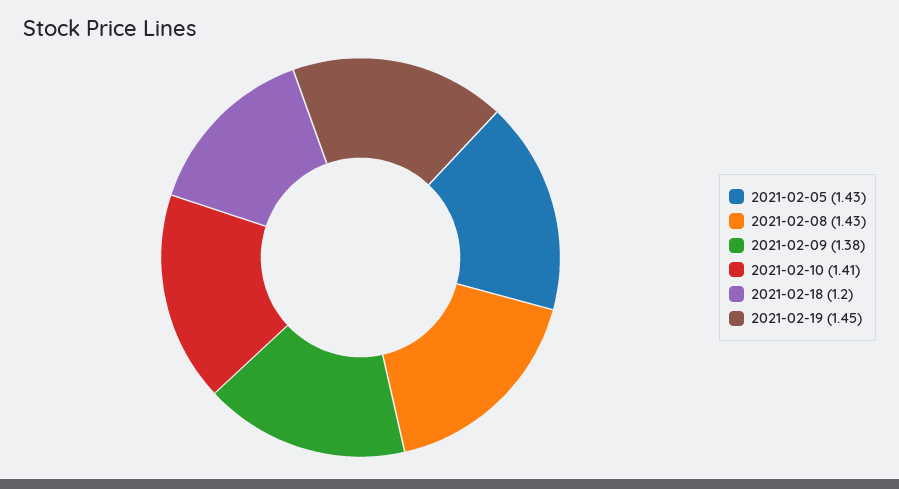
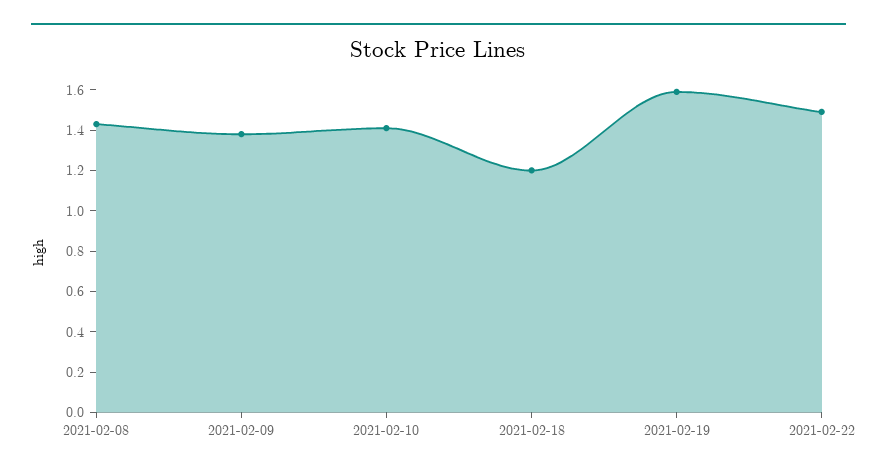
2021-02-05: 1.43 -> none
2021-02-19: 1.45 -> 1.6
2021-02-22: none -> 1.5

